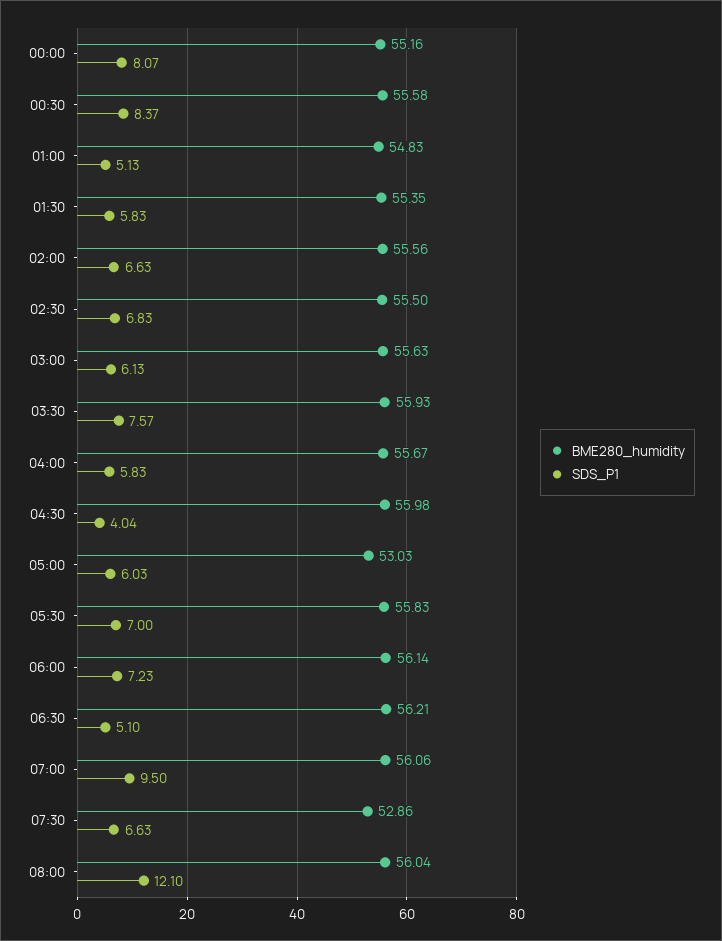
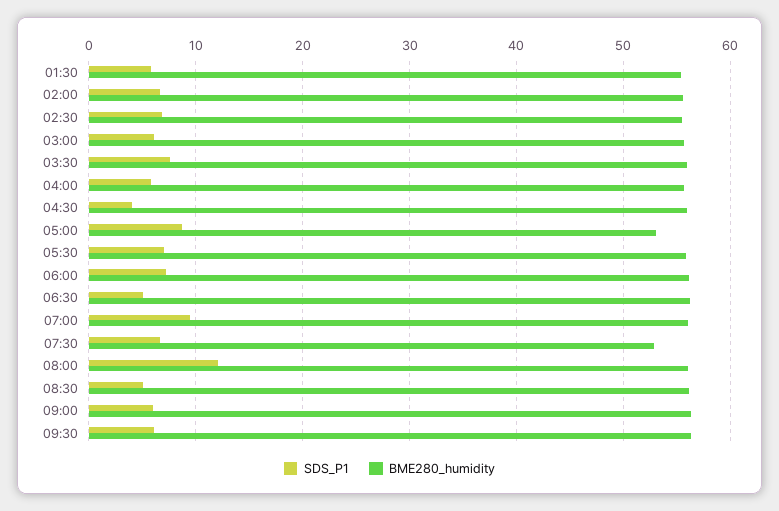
BME280_humidity, 00:00: 55.16 -> none
SDS_P1, 00:00: 8.07 -> none
BME280_humidity, 00:30: 55.58 -> none
SDS_P1, 00:30: 8.37 -> none
BME280_humidity, 01:00: 54.83 -> none
SDS_P1, 01:00: 5.13 -> none
SDS_P1, 05:00: 6.03 -> 9
SDS_P1, 08:30: none -> 5
BME280_humidity, 08:30: none -> 56
SDS_P1, 09:00: none -> 6
BME280_humidity, 09:00: none -> 56
SDS_P1, 09:30: none -> 6
BME280_humidity, 09:30: none -> 56

